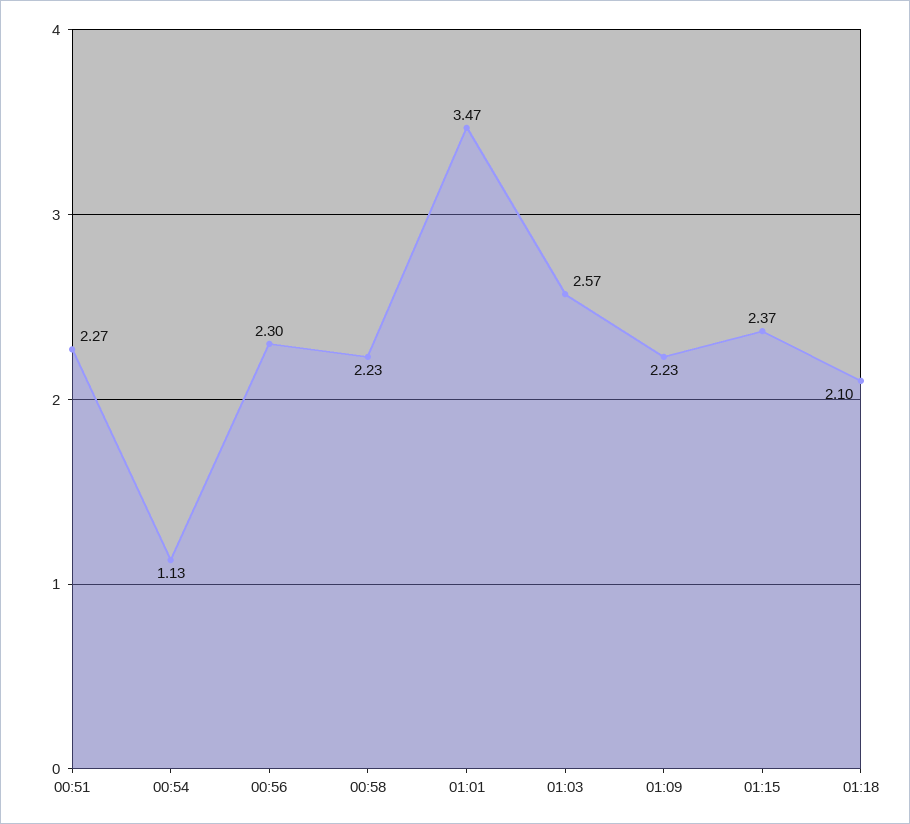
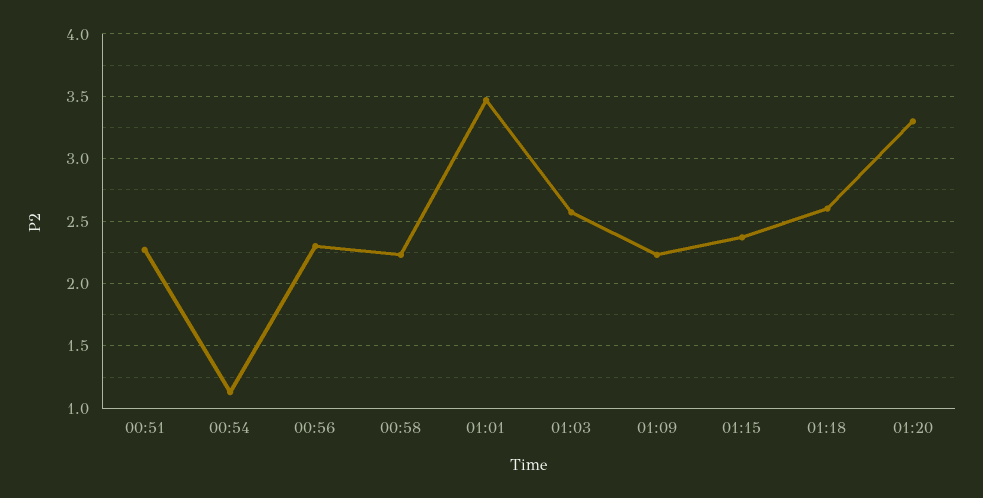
01:18: 2.1 -> 2.6
01:20: none -> 3.3

